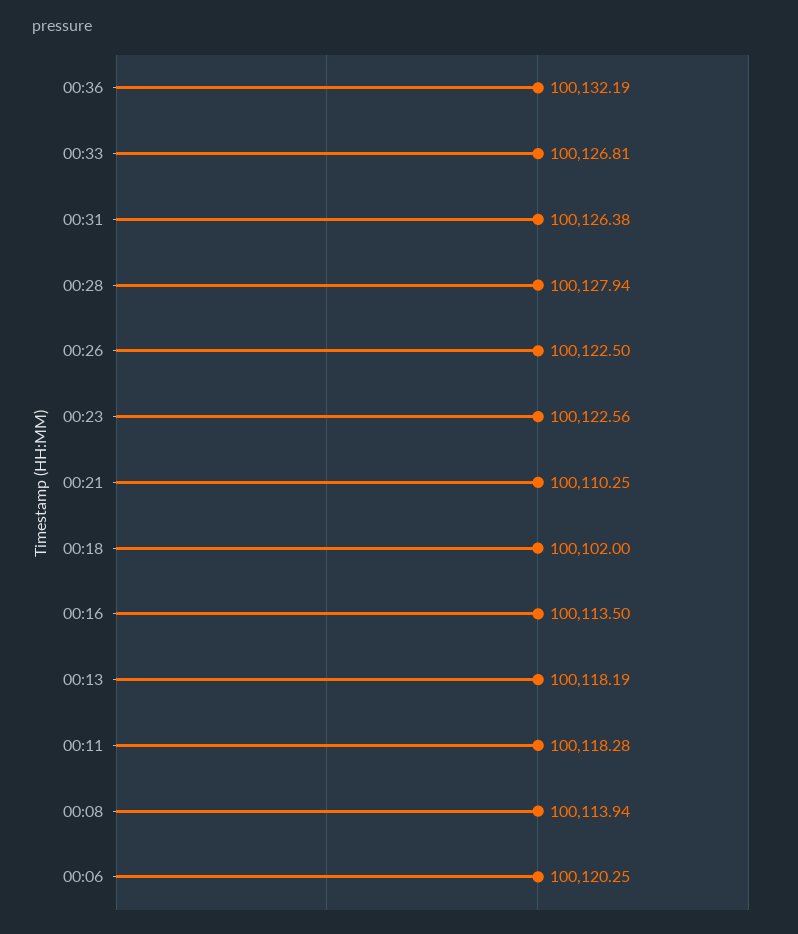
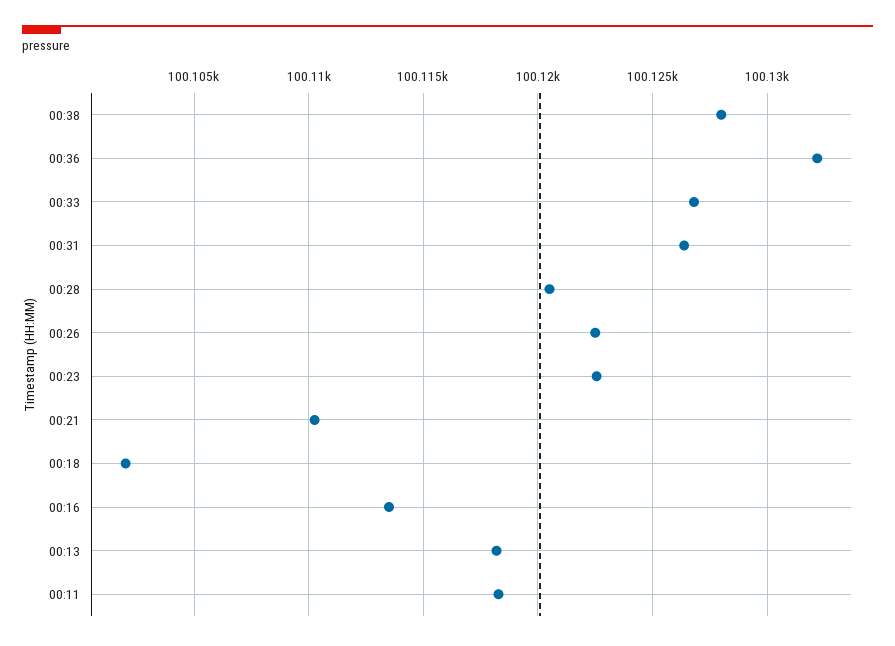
00:28: 100127.94 -> 100120.5
00:08: 100113.94 -> none
00:06: 100120.25 -> none
00:38: none -> 100128

